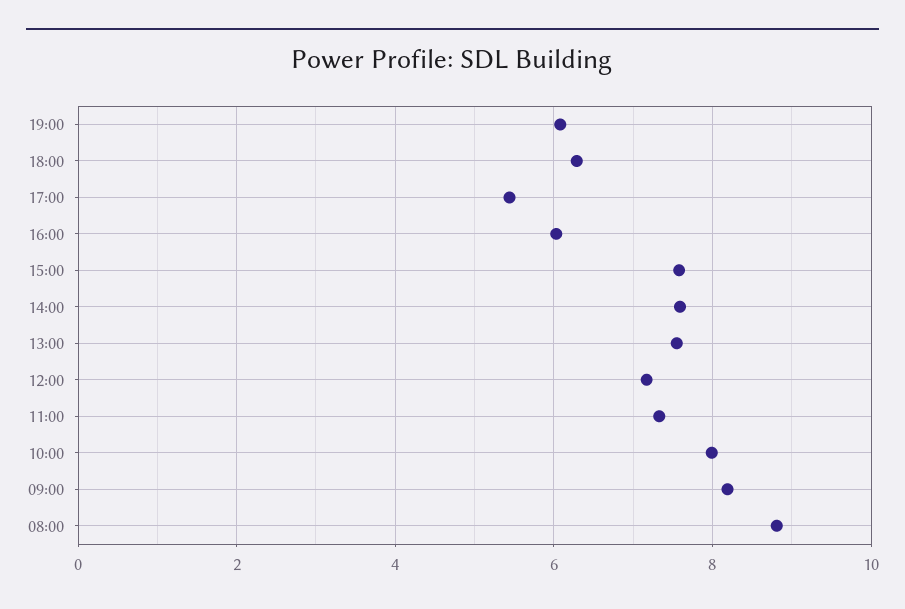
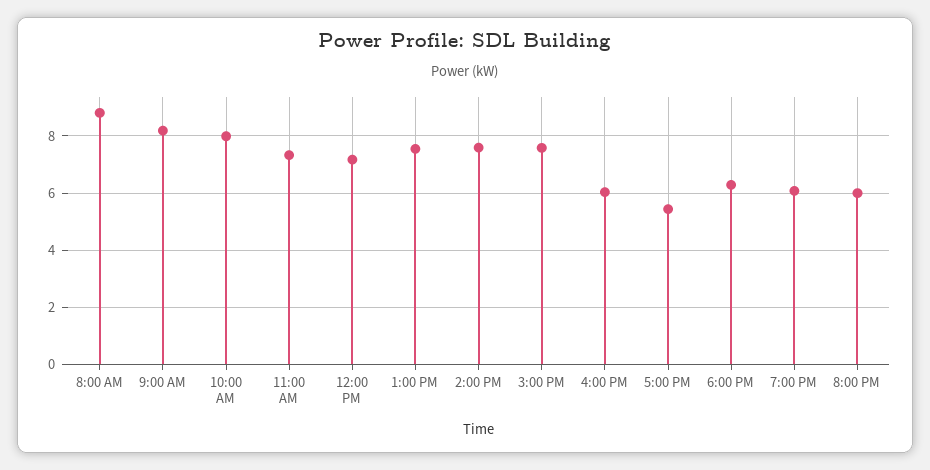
8:00 PM: none -> 6

